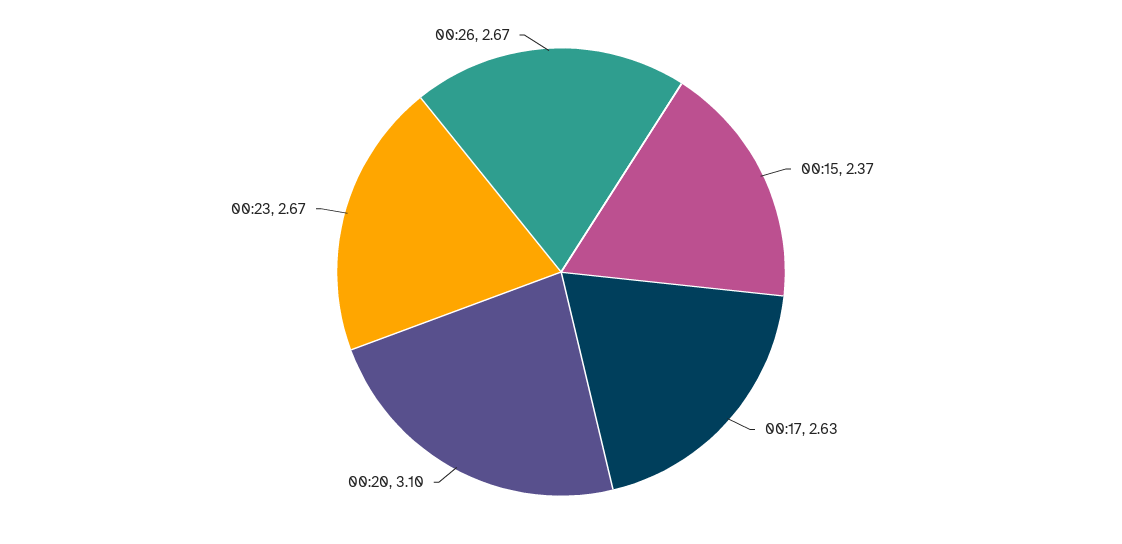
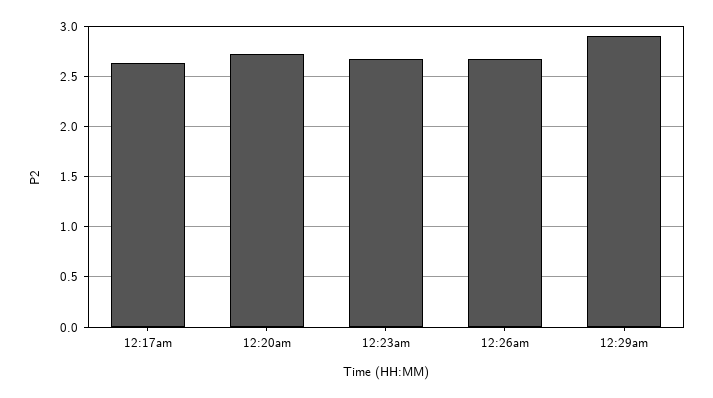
00:15: 2.37 -> none
00:20: 3.1 -> 2.7
12:29am: none -> 2.9

